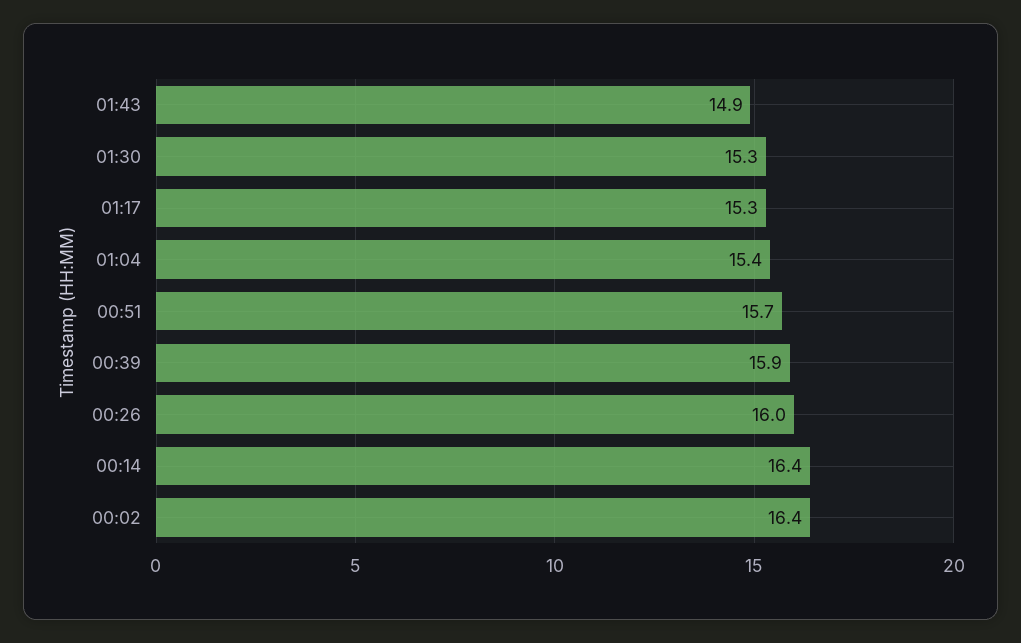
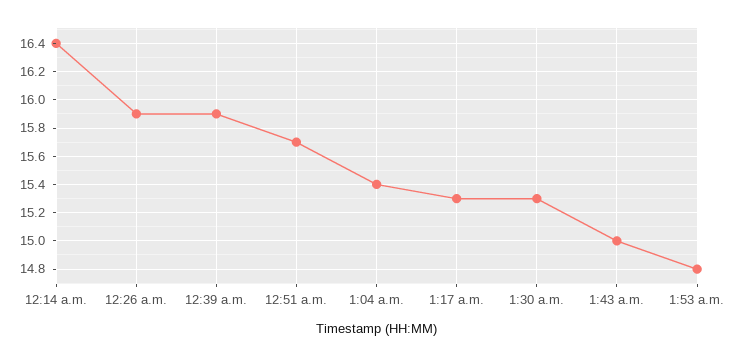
01:43: 14.9 -> 15
00:26: 16 -> 15.9
00:02: 16.4 -> none
1:53 a.m.: none -> 14.8

